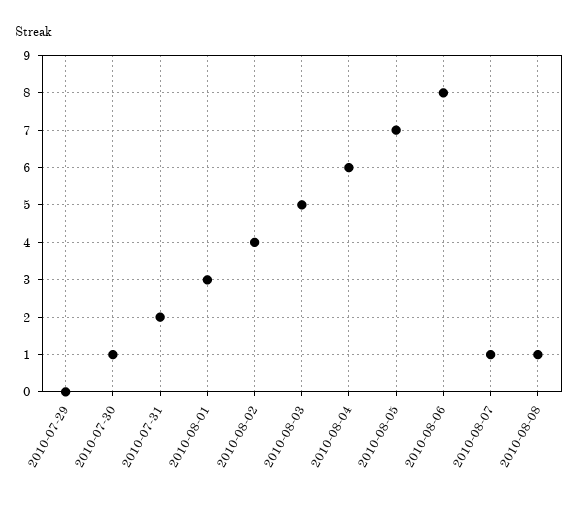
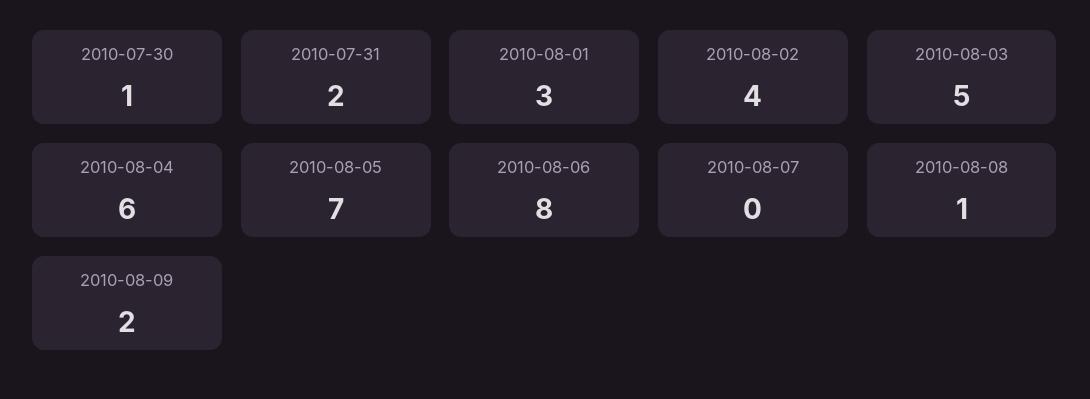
2010-07-29: 0 -> none
2010-08-07: 1 -> 0
2010-08-09: none -> 2

